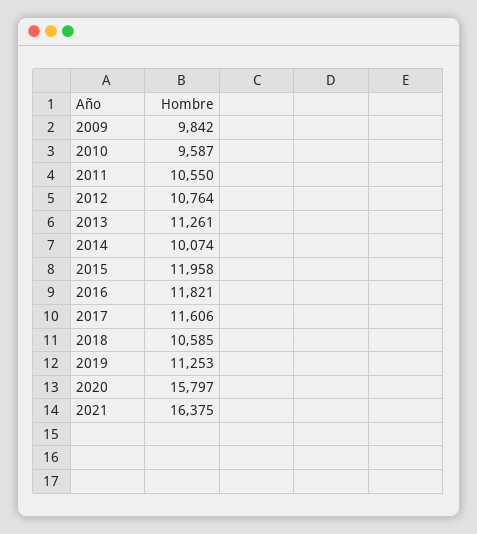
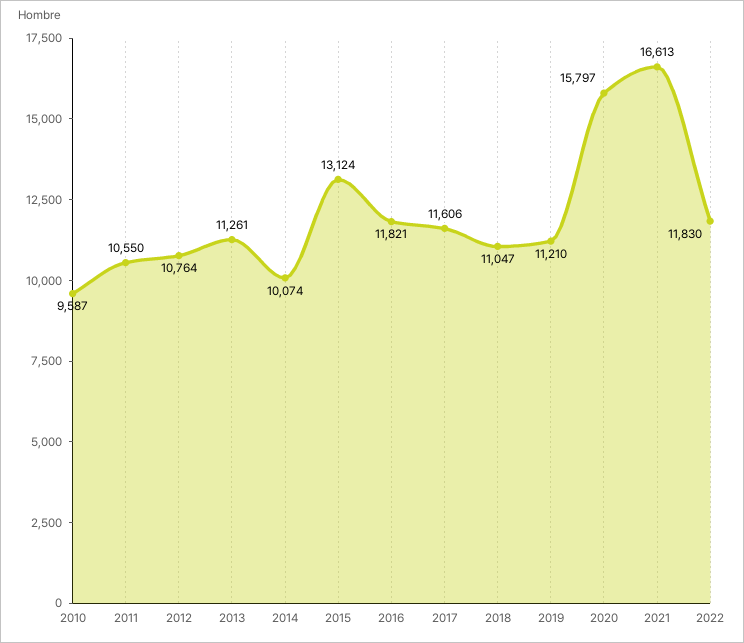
2009: 9842 -> none
2015: 11958 -> 13124
2018: 10585 -> 11047
2019: 11253 -> 11210
2021: 16375 -> 16613
2022: none -> 11830

